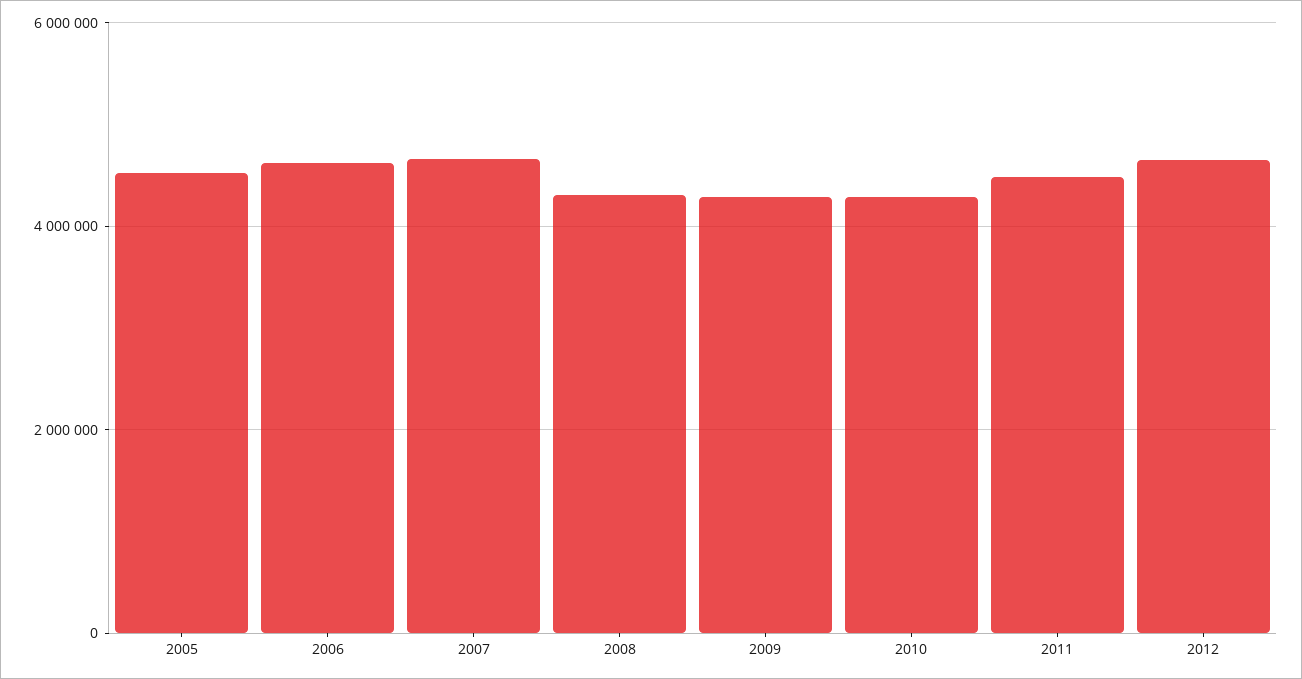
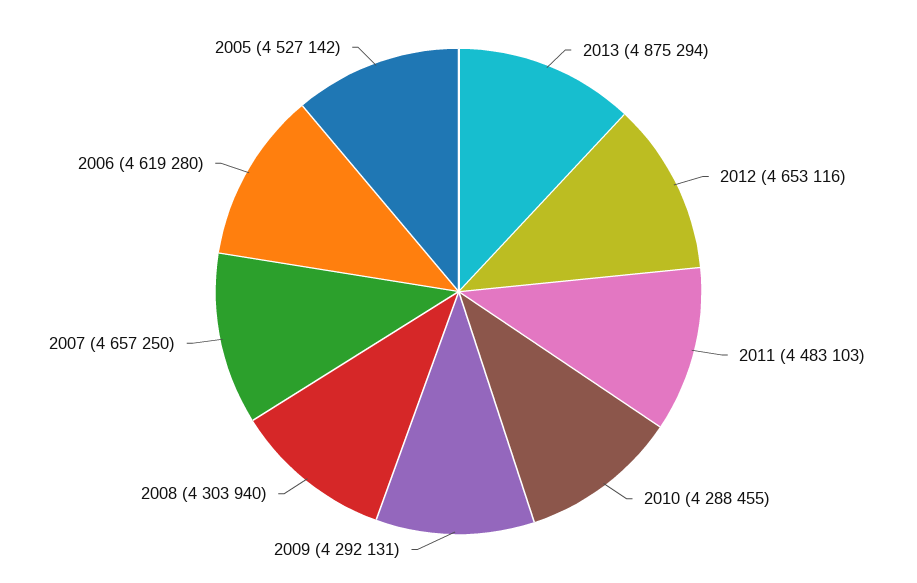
2013: none -> 4875294

